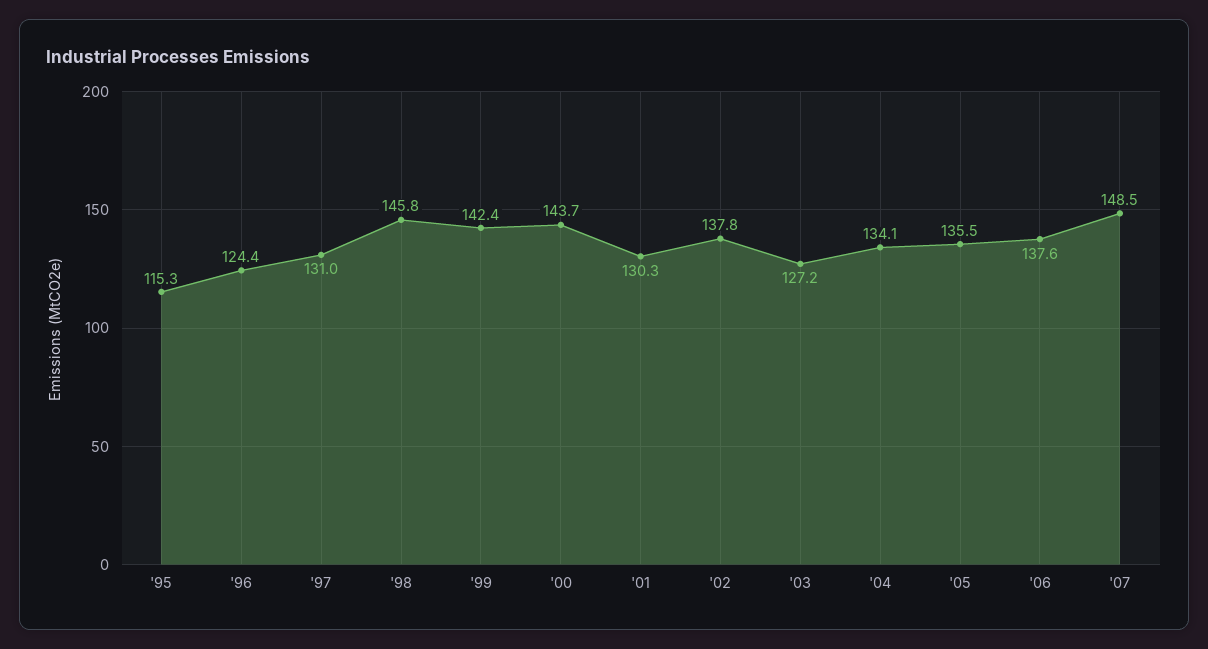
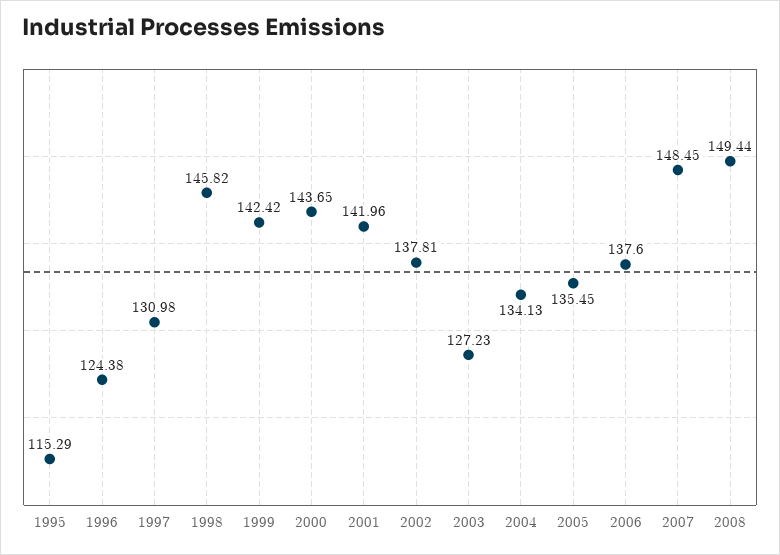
'01: 130.3 -> 141.96
2008: none -> 149.44

